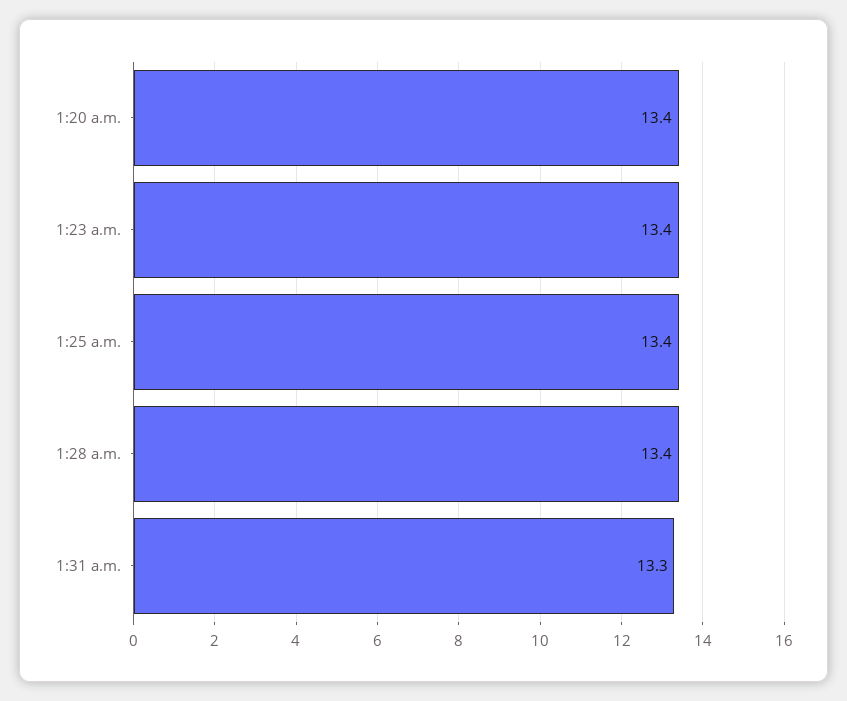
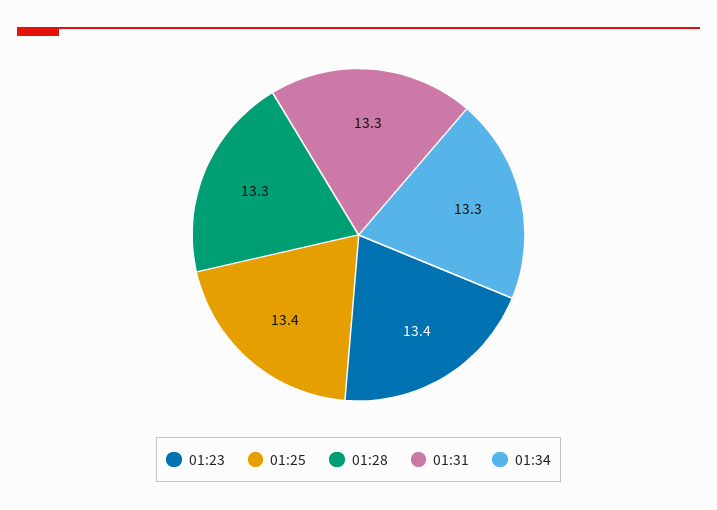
1:20 a.m.: 13.4 -> none
1:28 a.m.: 13.4 -> 13.3
01:34: none -> 13.3

